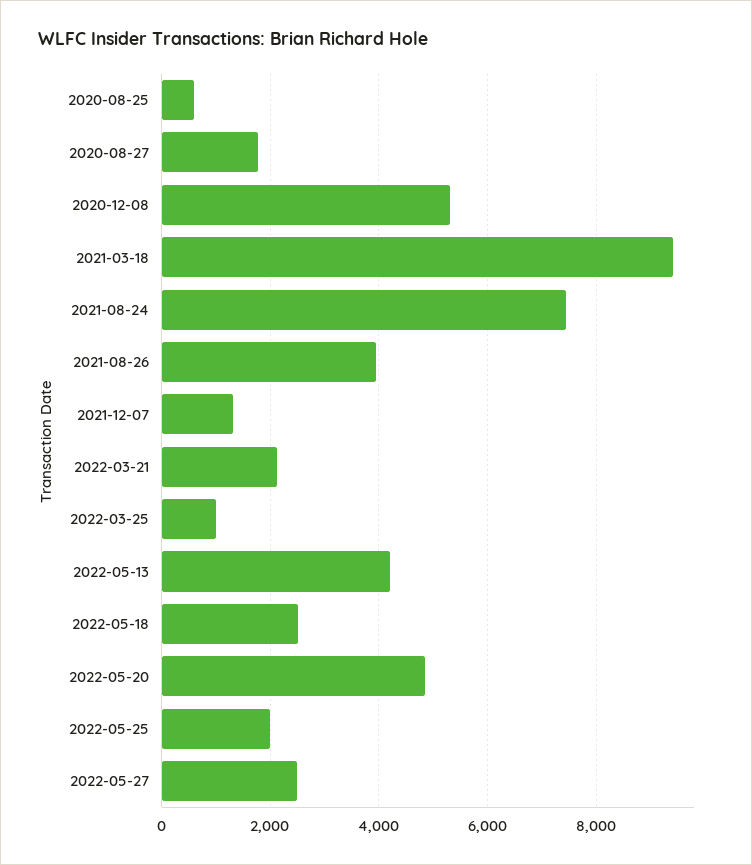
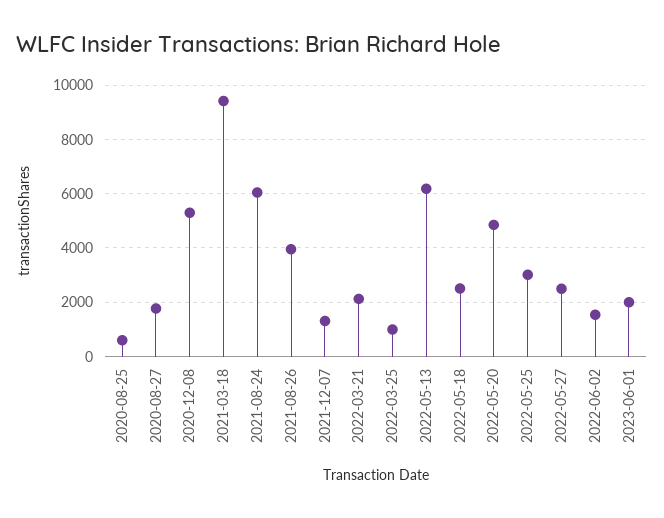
2021-08-24: 7400 -> 6000
2022-05-13: 4200 -> 6250
2022-05-25: 2000 -> 3000
2022-06-02: none -> 1500
2023-06-01: none -> 2000

